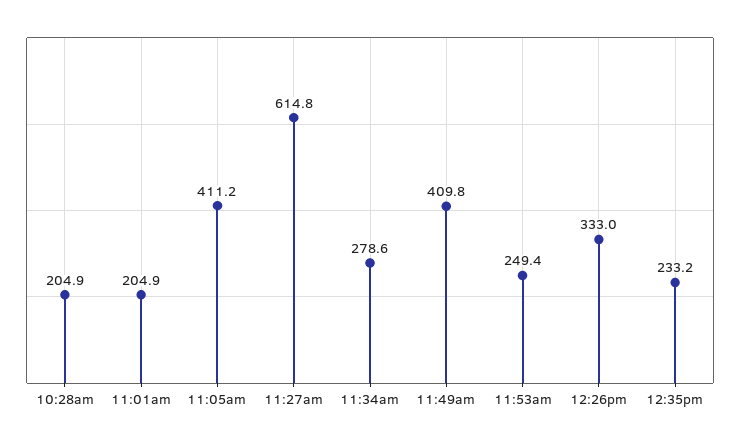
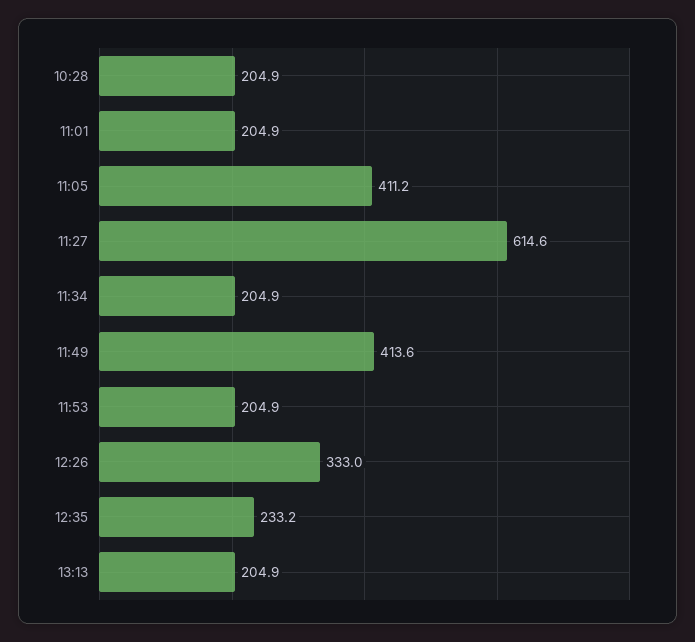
11:27am: 614.8 -> 614.6
11:34am: 278.6 -> 204.9
11:49am: 409.8 -> 413.6
11:53am: 249.4 -> 204.9
13:13: none -> 204.9

